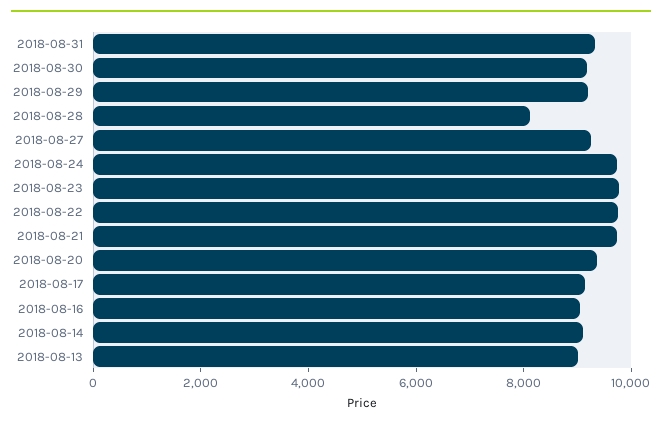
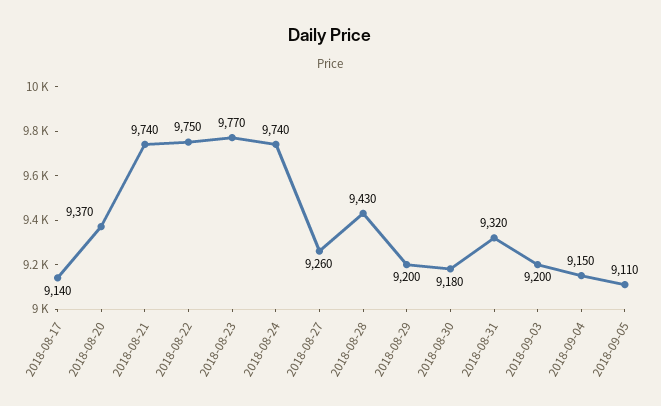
2018-08-28: 8000 -> 9430
2018-08-16: 9000 -> none
2018-08-14: 9000 -> none
2018-08-13: 9000 -> none
2018-09-03: none -> 9200
2018-09-04: none -> 9150
2018-09-05: none -> 9110

